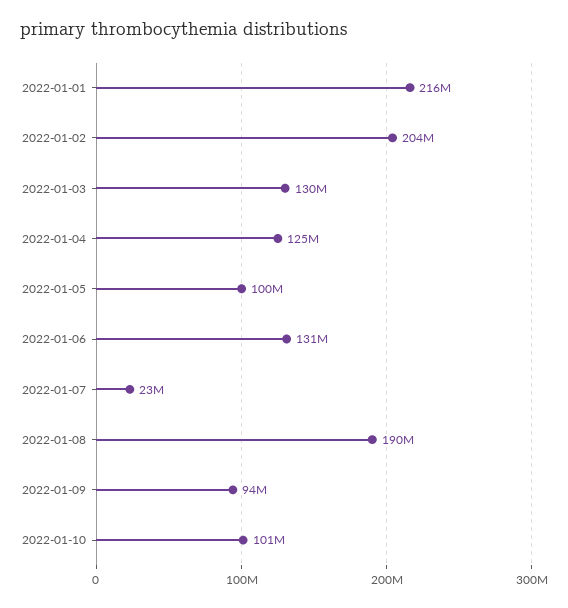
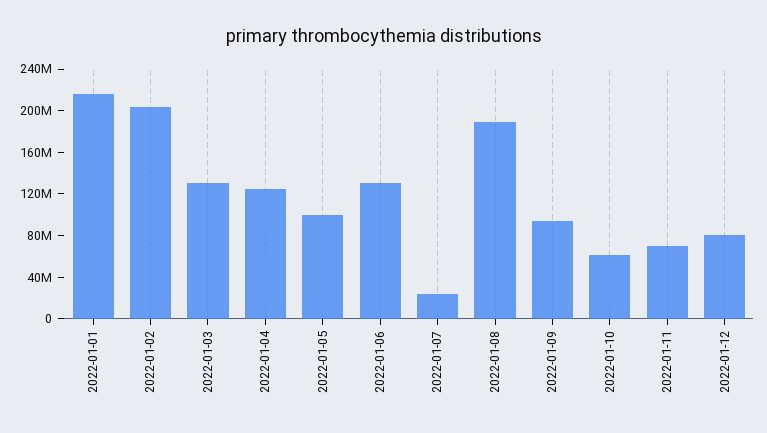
2022-01-10: 101000000 -> 60000000
2022-01-11: none -> 70000000
2022-01-12: none -> 80000000

